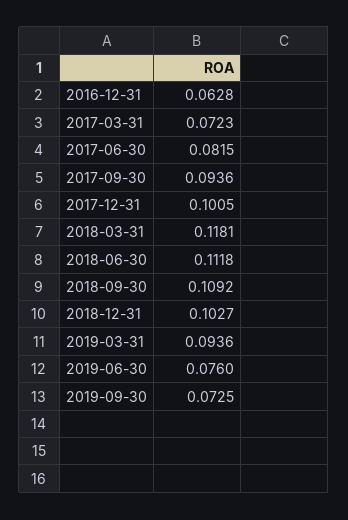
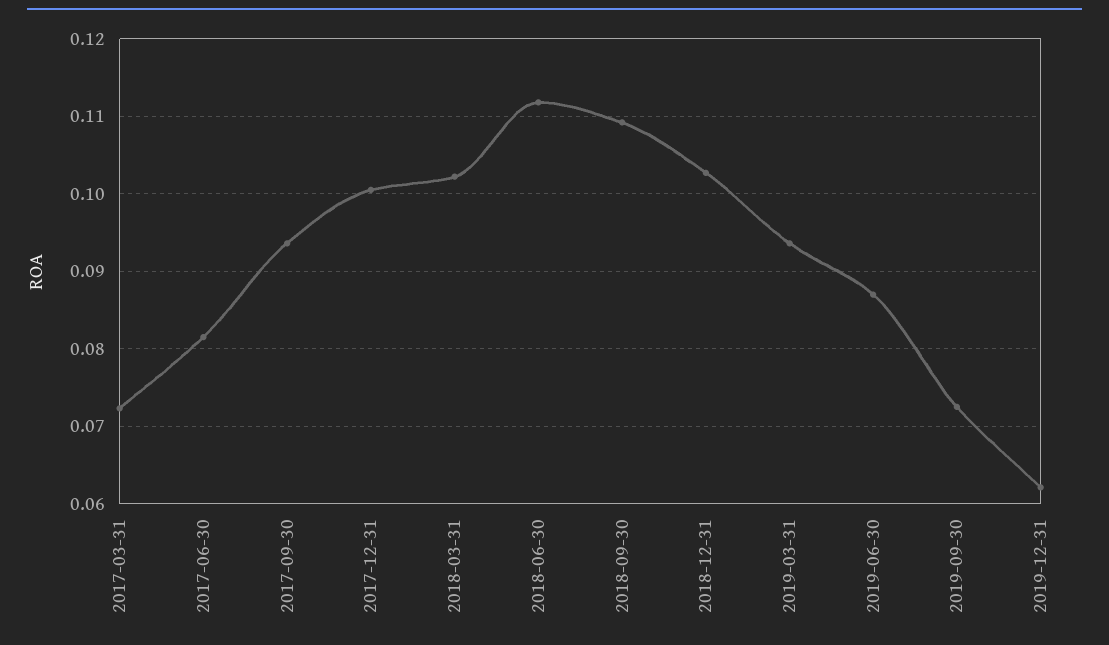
2016-12-31: 0.0628 -> none
2018-03-31: 0.1181 -> 0.102
2019-06-30: 0.076 -> 0.087
2019-12-31: none -> 0.062

